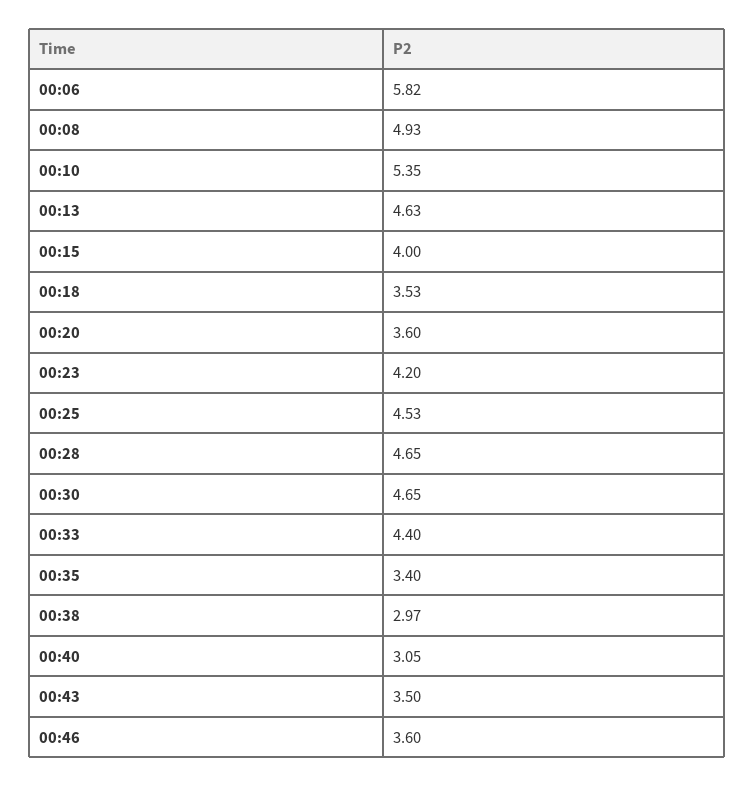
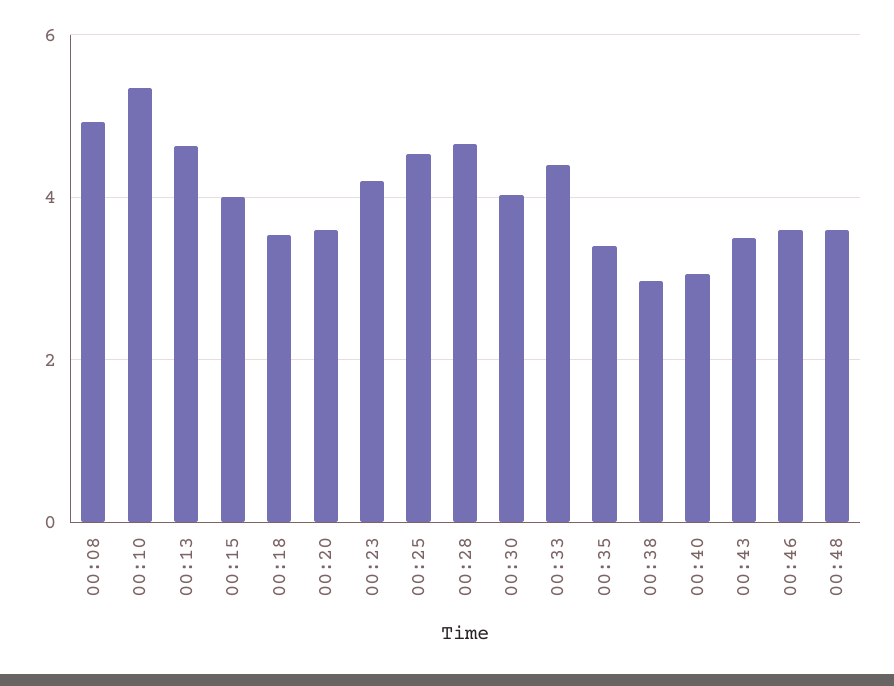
00:06: 5.82 -> none
00:30: 4.65 -> 4
00:48: none -> 3.6

